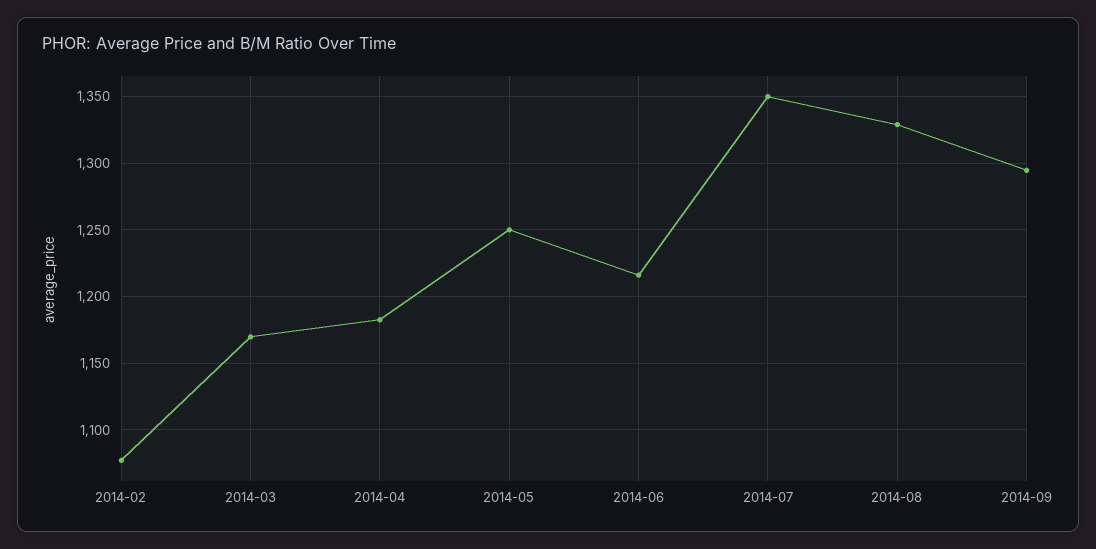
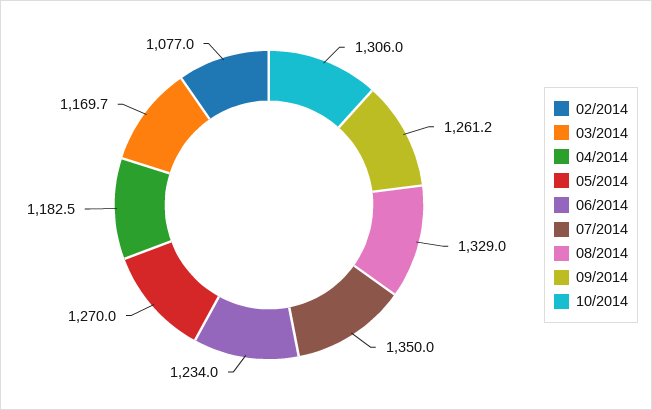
2014-05: 1250 -> 1270
2014-06: 1215 -> 1234
2014-09: 1295 -> 1261.2
10/2014: none -> 1306

